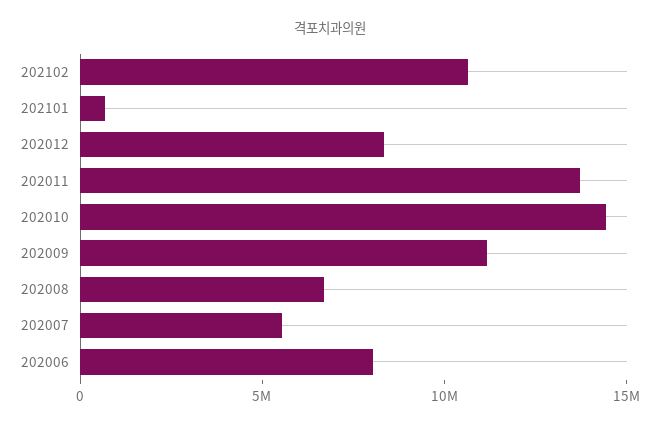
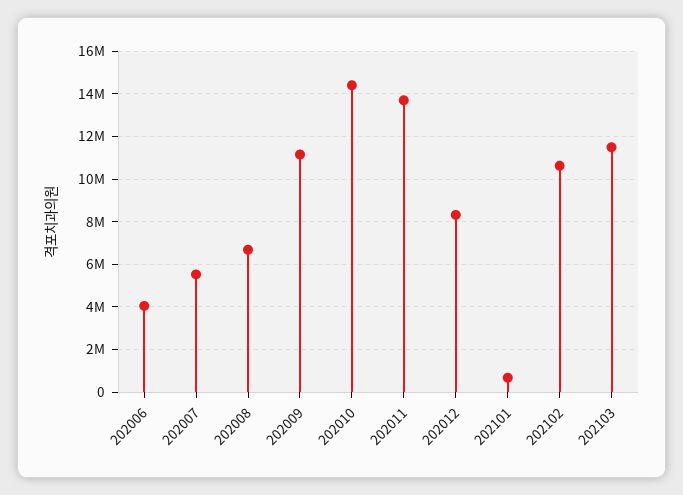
202006: 8000000 -> 4000000
202103: none -> 11500000

